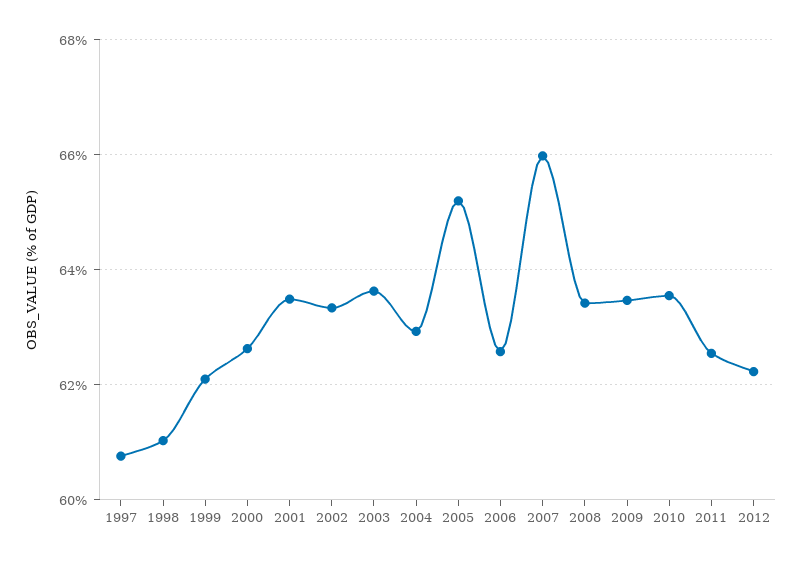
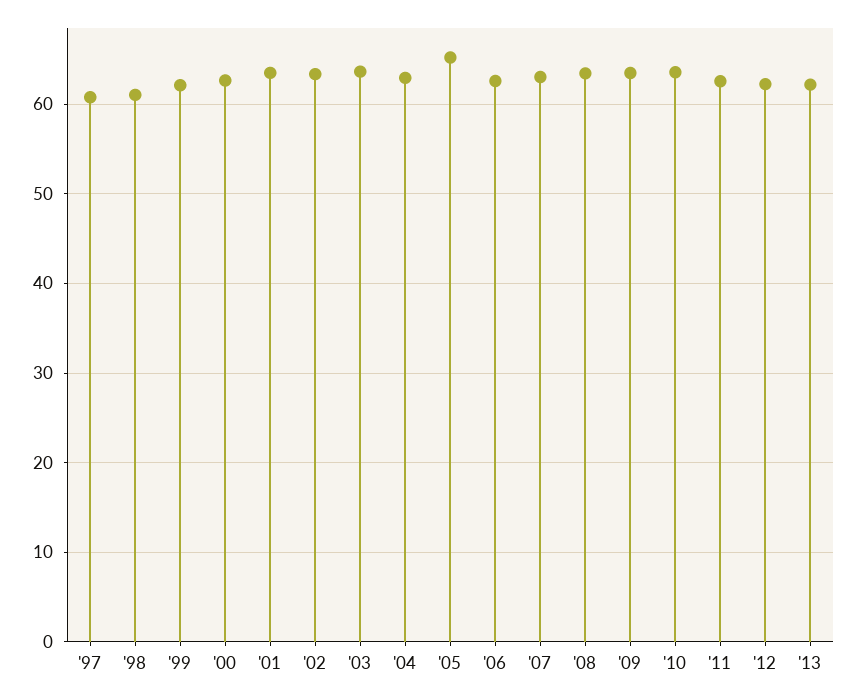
2007: 66 -> 63
'13: none -> 62

